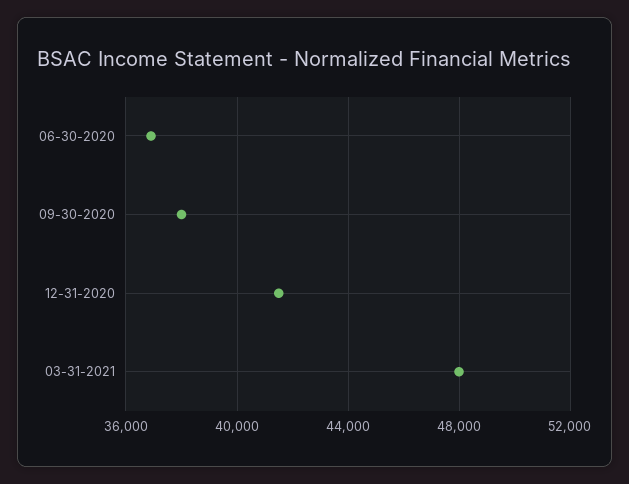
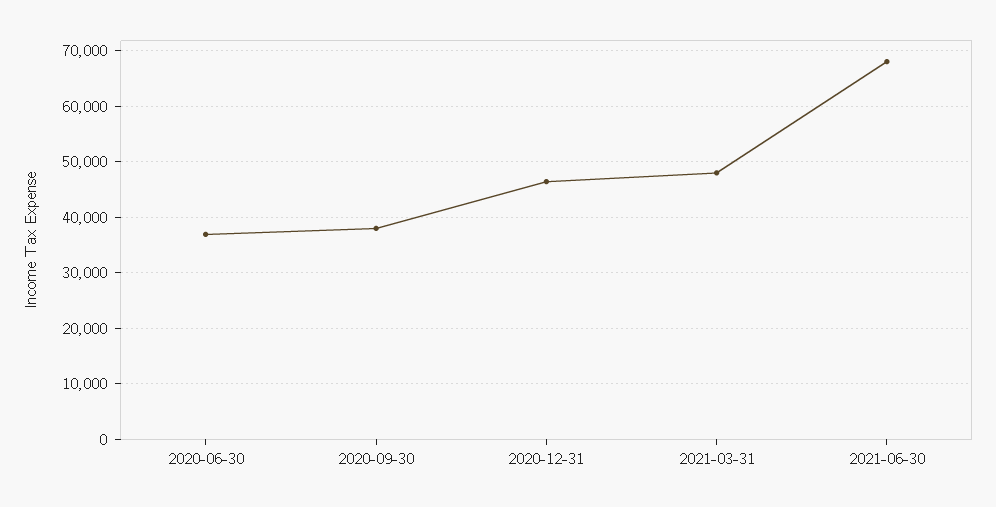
12-31-2020: 41500 -> 46000
2021-06-30: none -> 68000

